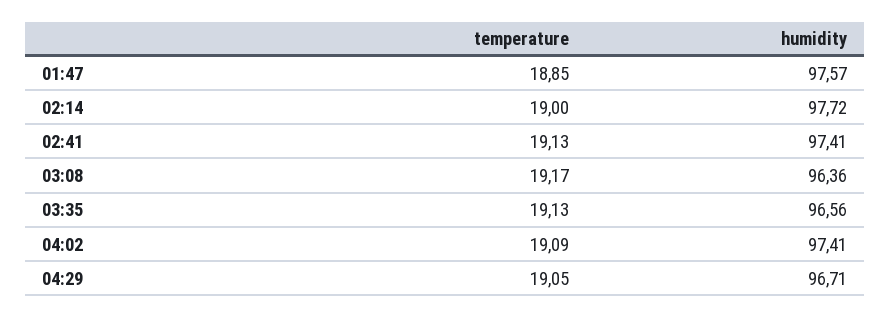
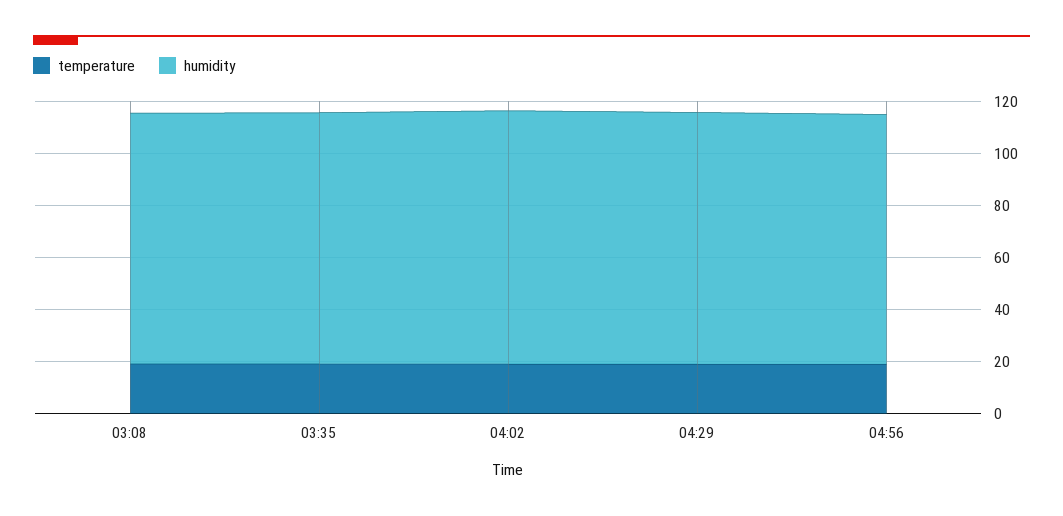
temperature, 01:47: 18.85 -> none
humidity, 01:47: 97.57 -> none
temperature, 02:14: 19 -> none
humidity, 02:14: 97.72 -> none
temperature, 02:41: 19.13 -> none
humidity, 02:41: 97.41 -> none
temperature, 04:56: none -> 20
humidity, 04:56: none -> 95

